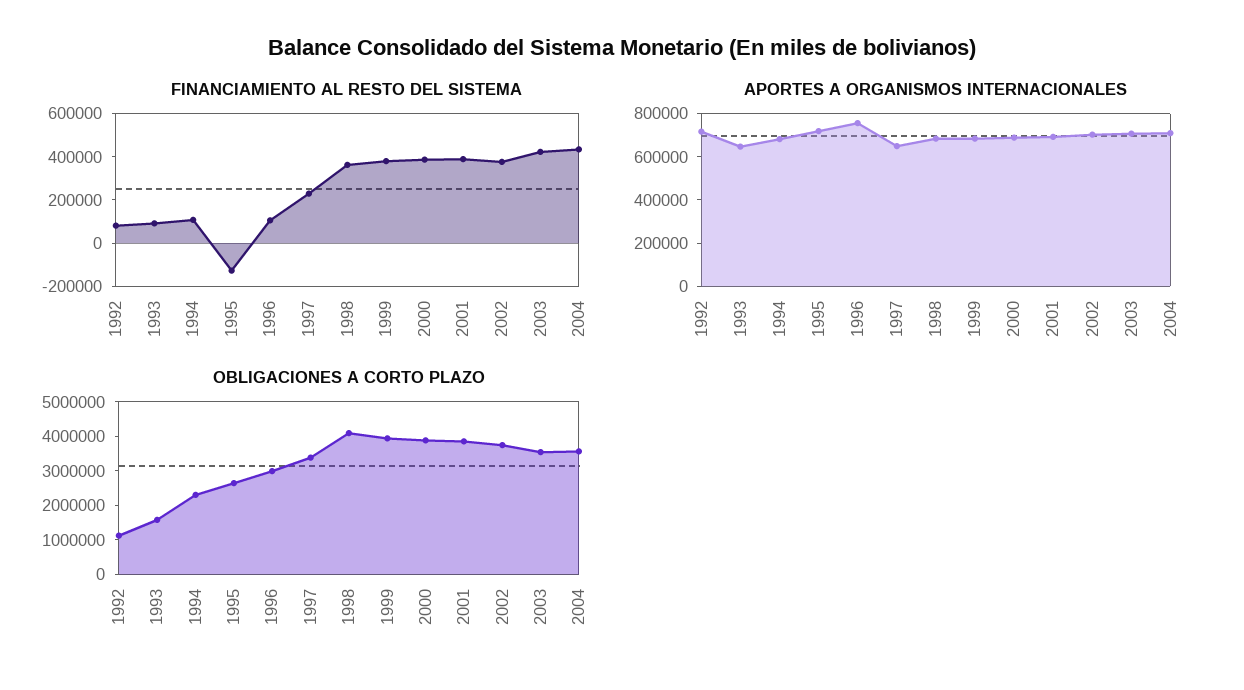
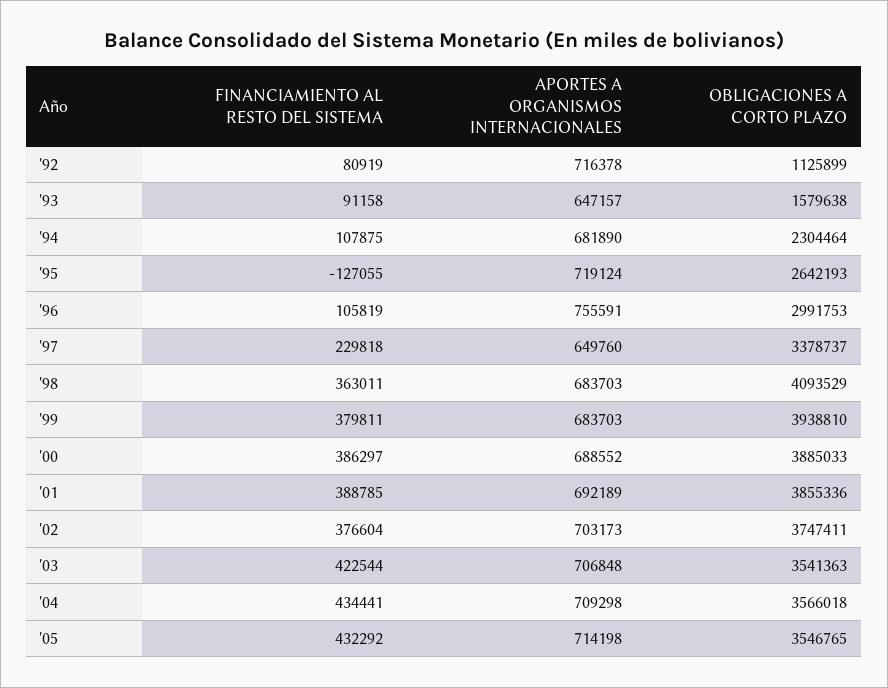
FINANCIAMIENTO AL RESTO DEL SISTEMA, '05: none -> 432292
APORTES A ORGANISMOS INTERNACIONALES, '05: none -> 714198
OBLIGACIONES A CORTO PLAZO, '05: none -> 3546765

